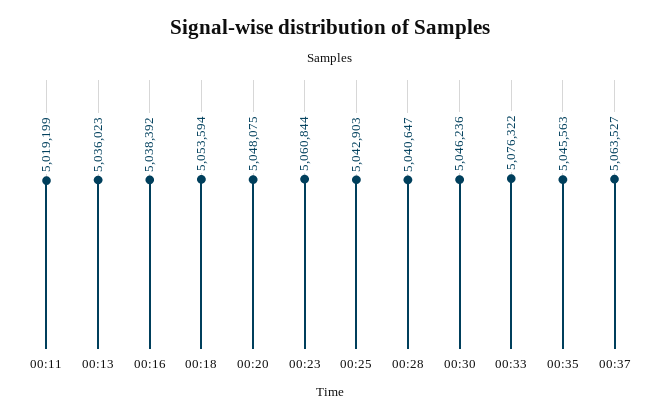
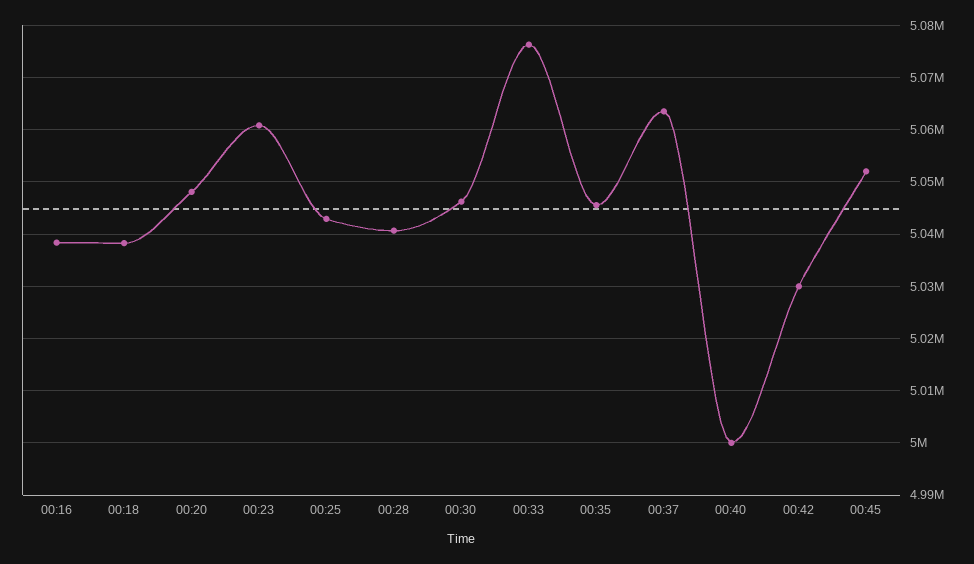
00:11: 5019199 -> none
00:13: 5036023 -> none
00:18: 5053594 -> 5038000
00:40: none -> 5000000
00:42: none -> 5030000
00:45: none -> 5052000

